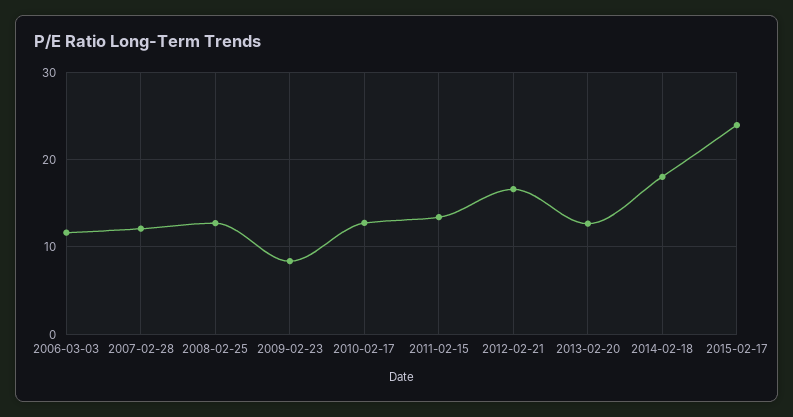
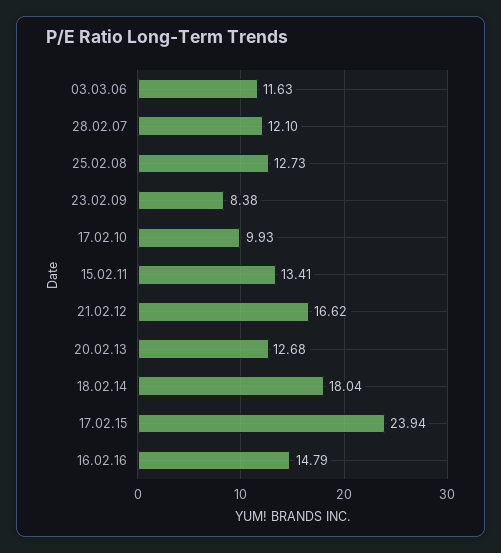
2010-02-17: 13 -> 9.93
16.02.16: none -> 14.79

